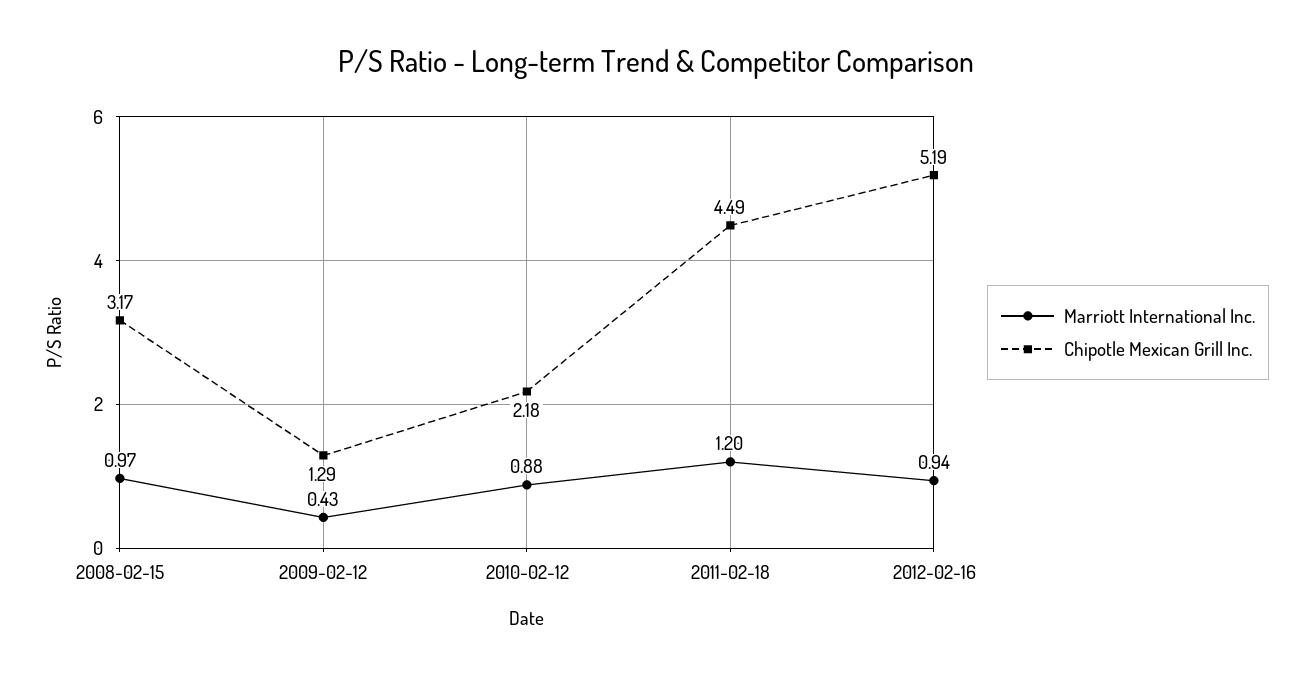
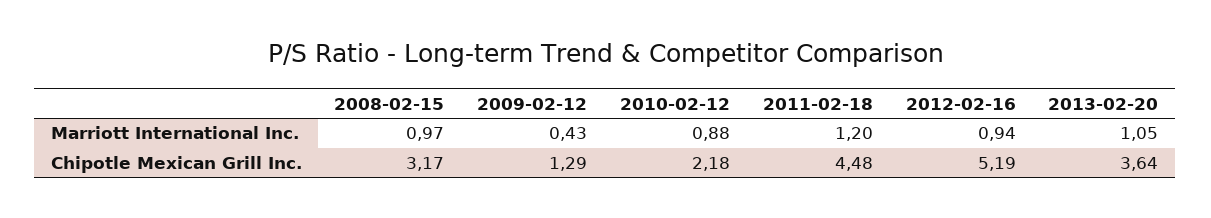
Chipotle Mexican Grill Inc., 2011-02-18: 4.49 -> 4.48
Marriott International Inc., 2013-02-20: none -> 1.05
Chipotle Mexican Grill Inc., 2013-02-20: none -> 3.64

